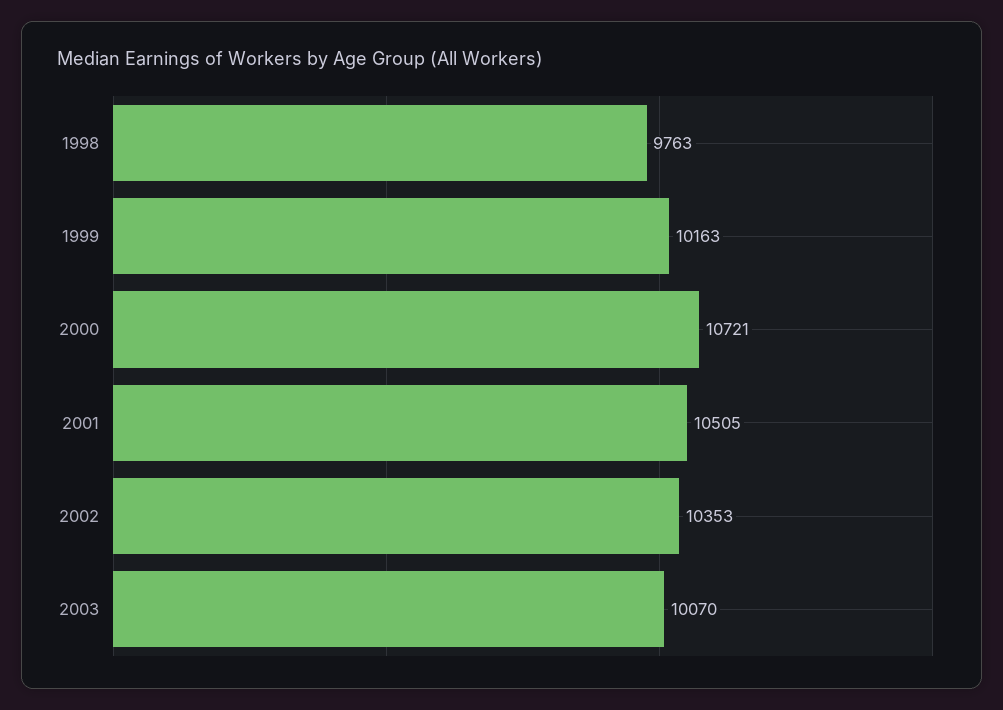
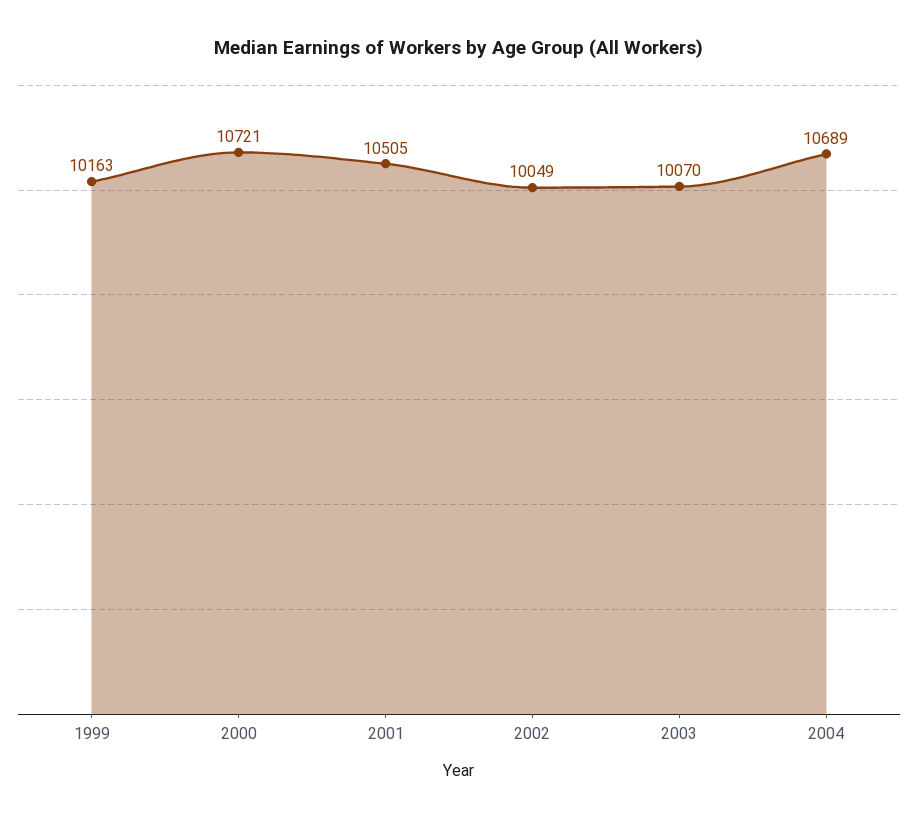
1998: 9763 -> none
2002: 10353 -> 10049
2004: none -> 10689

